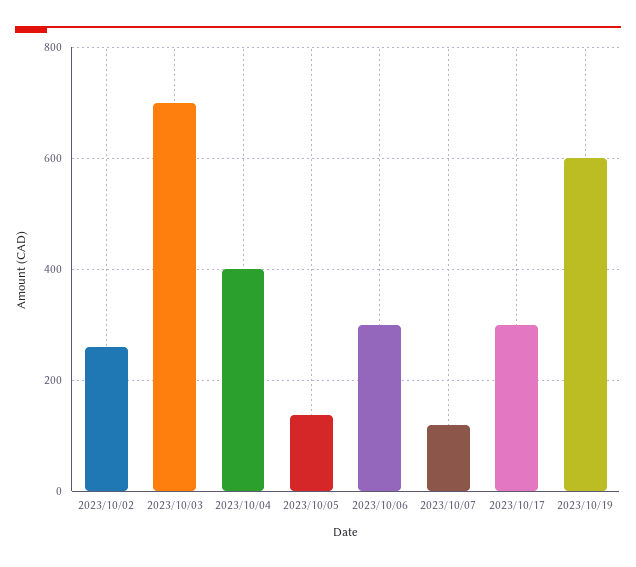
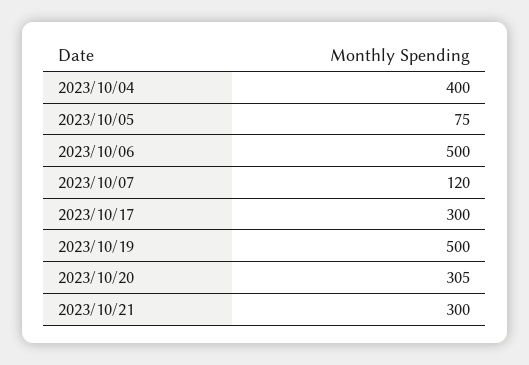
2023/10/02: 260 -> none
2023/10/03: 700 -> none
2023/10/05: 140 -> 75
2023/10/06: 300 -> 500
2023/10/19: 600 -> 500
2023/10/20: none -> 305
2023/10/21: none -> 300

